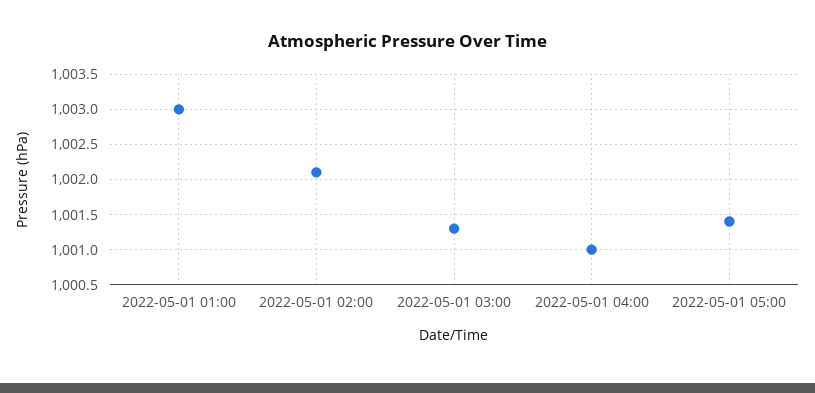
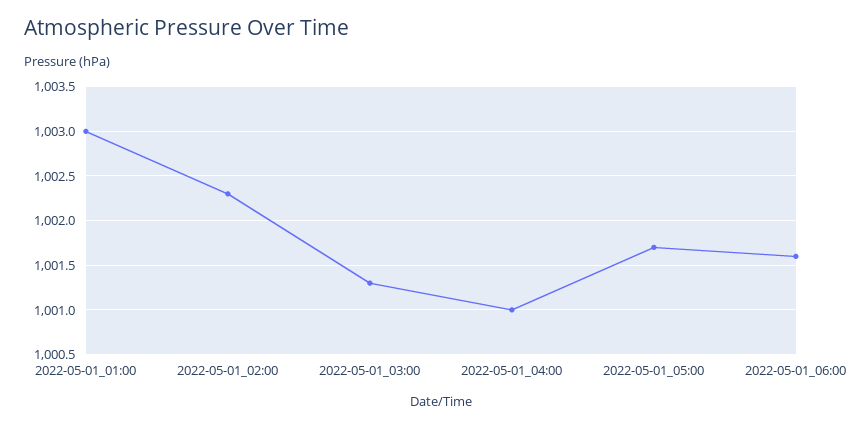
2022-05-01 02:00: 1002.1 -> 1002.3
2022-05-01 05:00: 1001.4 -> 1001.7
2022-05-01_06:00: none -> 1001.6

